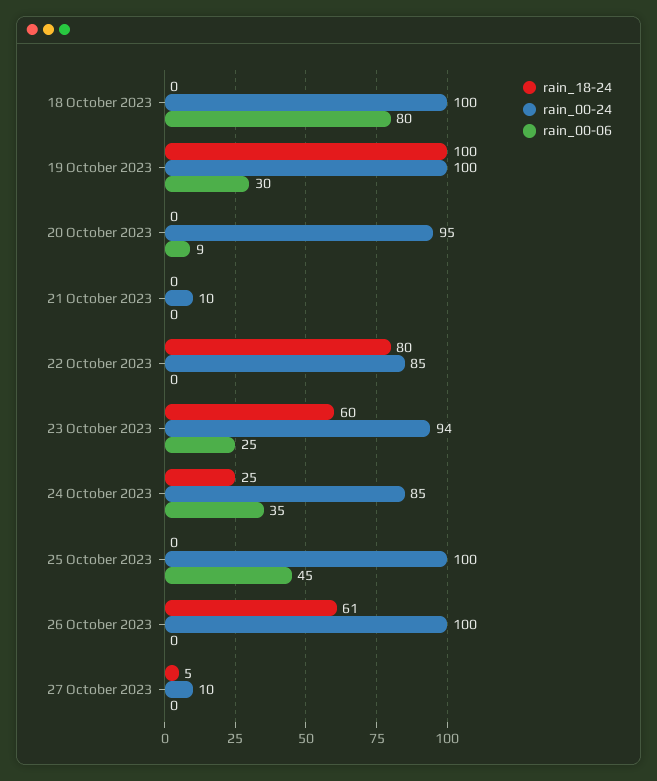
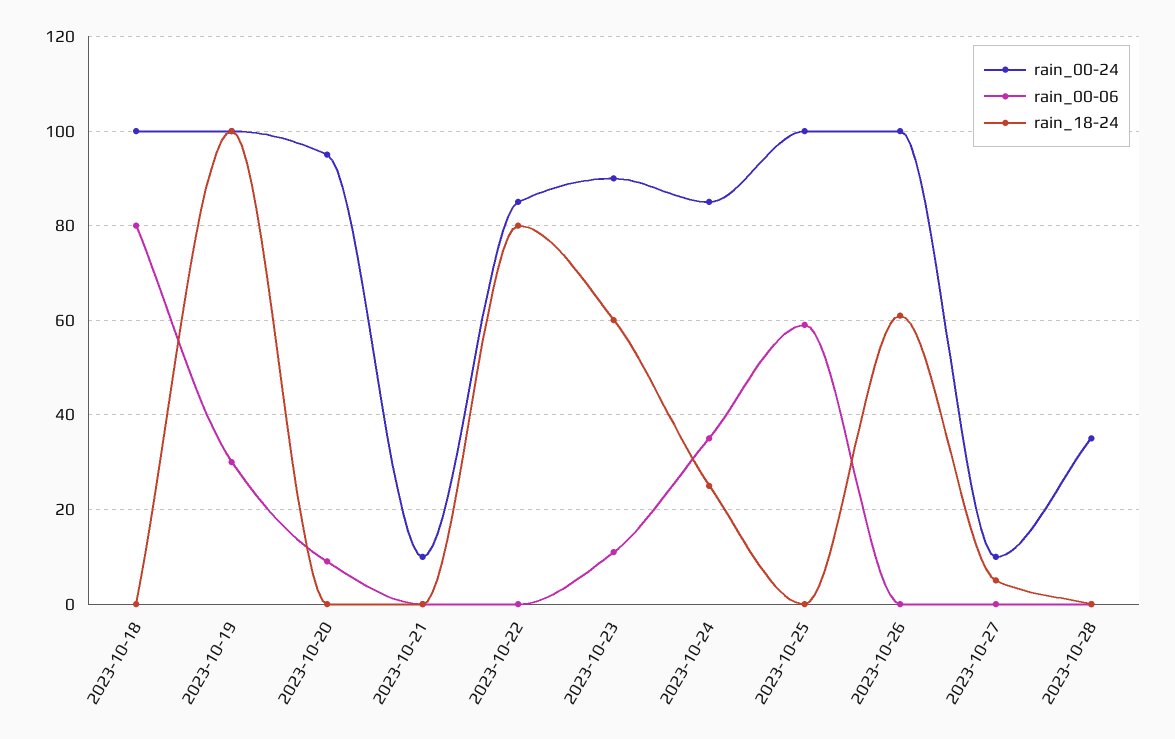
rain_00-24, 23 October 2023: 94 -> 90
rain_00-06, 23 October 2023: 25 -> 10
rain_00-06, 25 October 2023: 45 -> 60
rain_00-24, 2023-10-28: none -> 35
rain_00-06, 2023-10-28: none -> 0
rain_18-24, 2023-10-28: none -> 0

